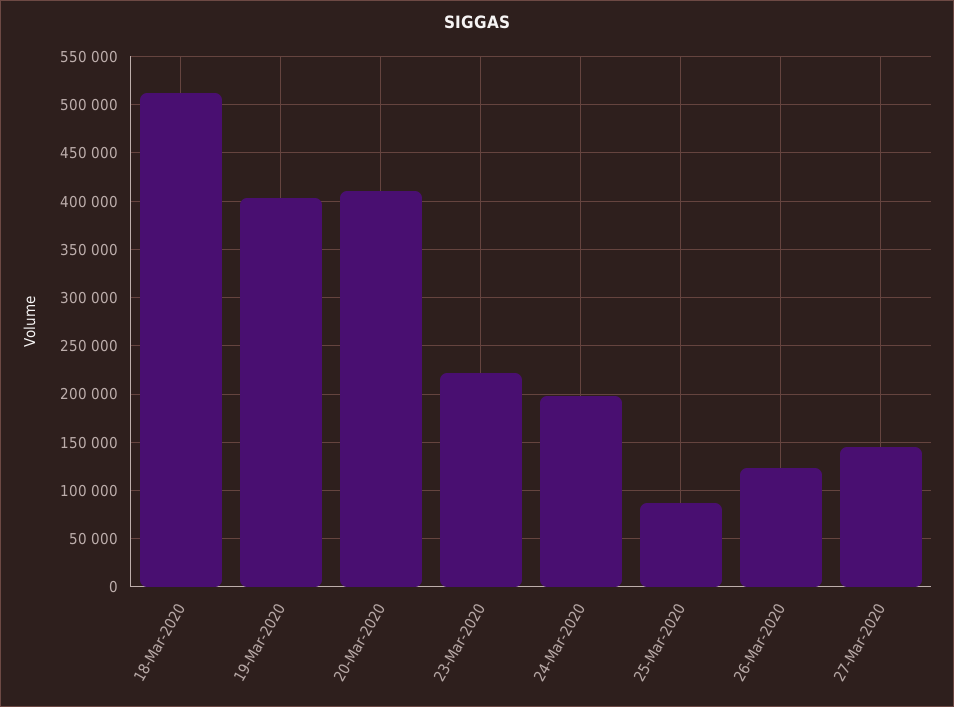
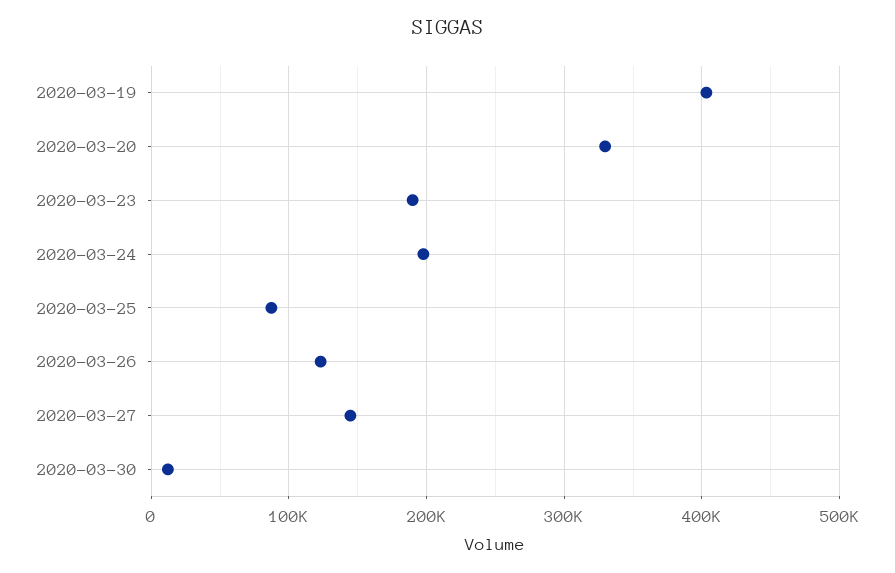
18-Mar-2020: 510000 -> none
20-Mar-2020: 410000 -> 330000
23-Mar-2020: 220000 -> 190000
2020-03-30: none -> 10000

